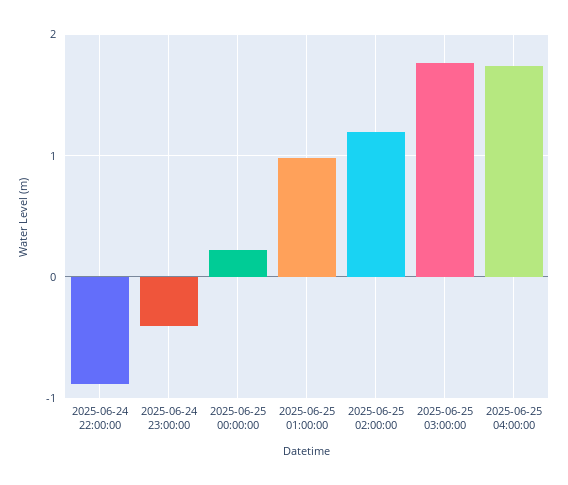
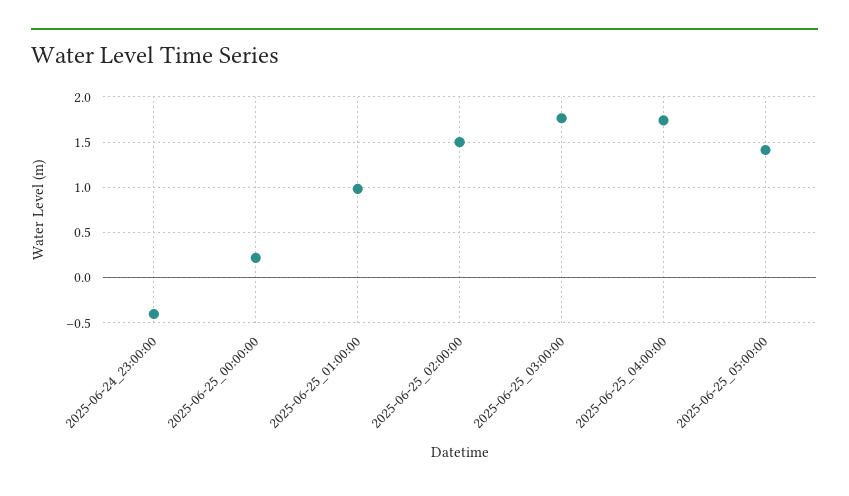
2025-06-24 22:00:00: -0.9 -> none
2025-06-25 02:00:00: 1.2 -> 1.5
2025-06-25_05:00:00: none -> 1.4

